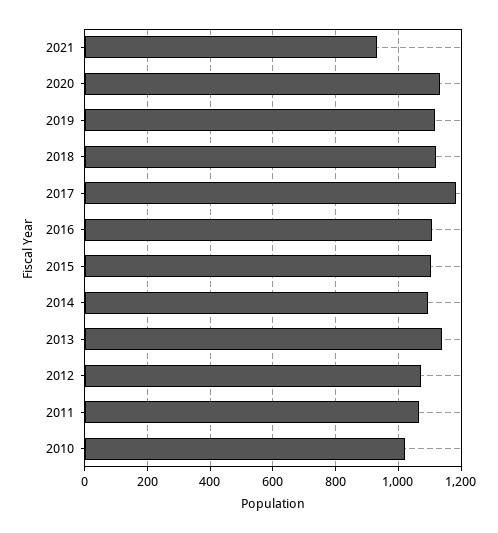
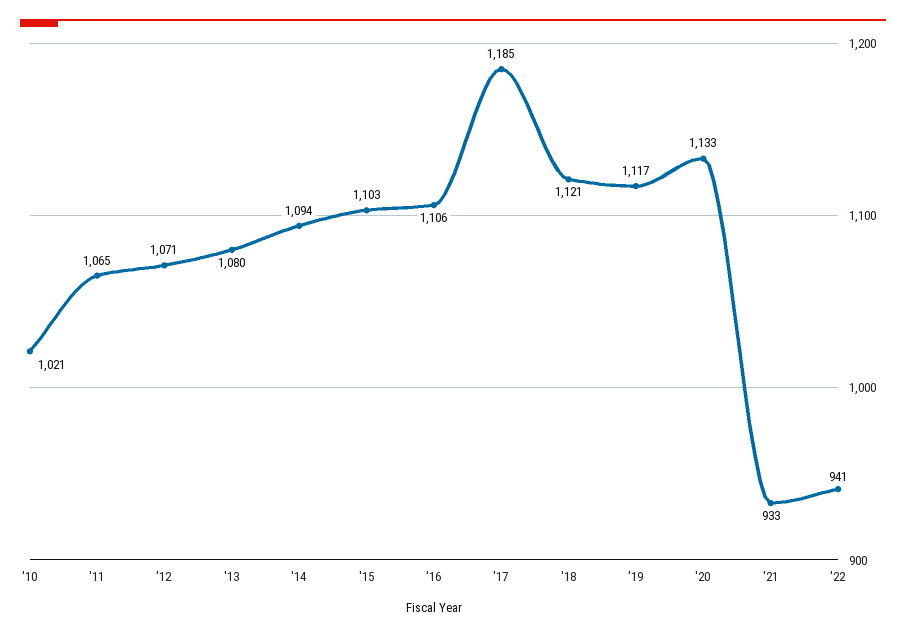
2013: 1140 -> 1080
'22: none -> 941

